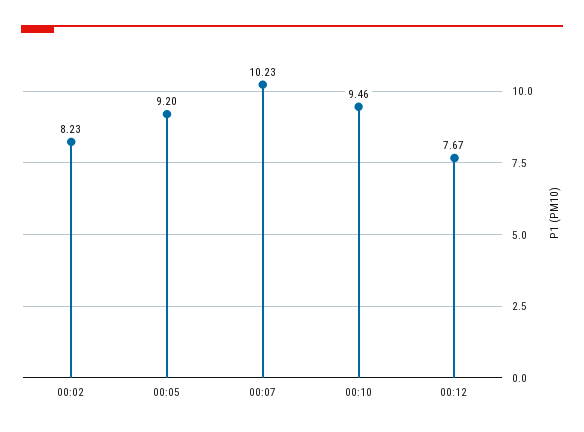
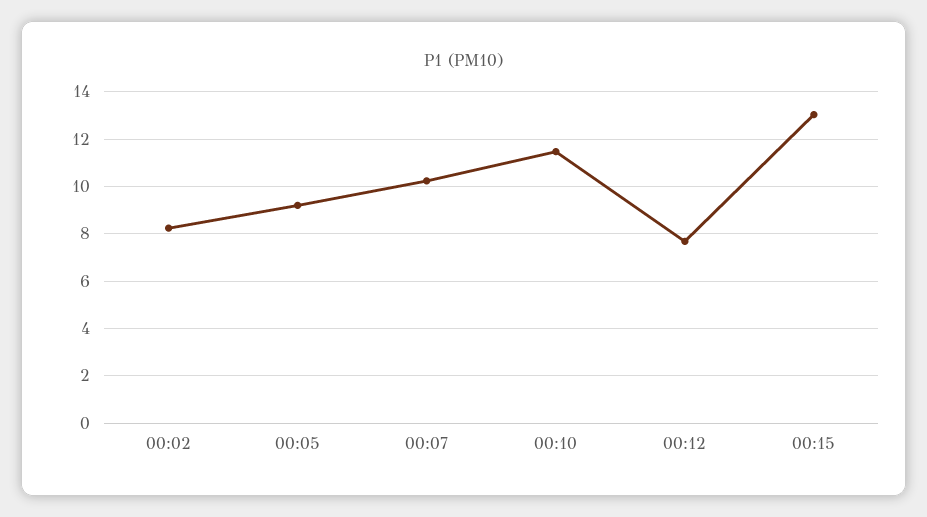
00:10: 9.46 -> 11.5
00:15: none -> 13

